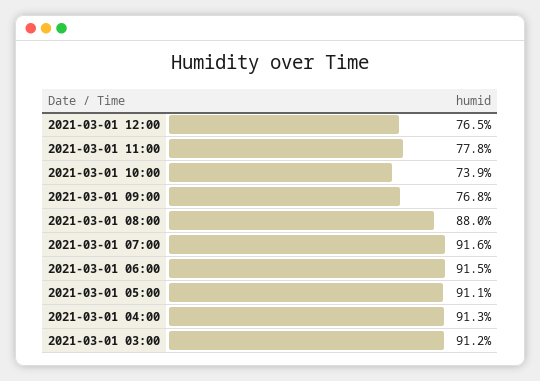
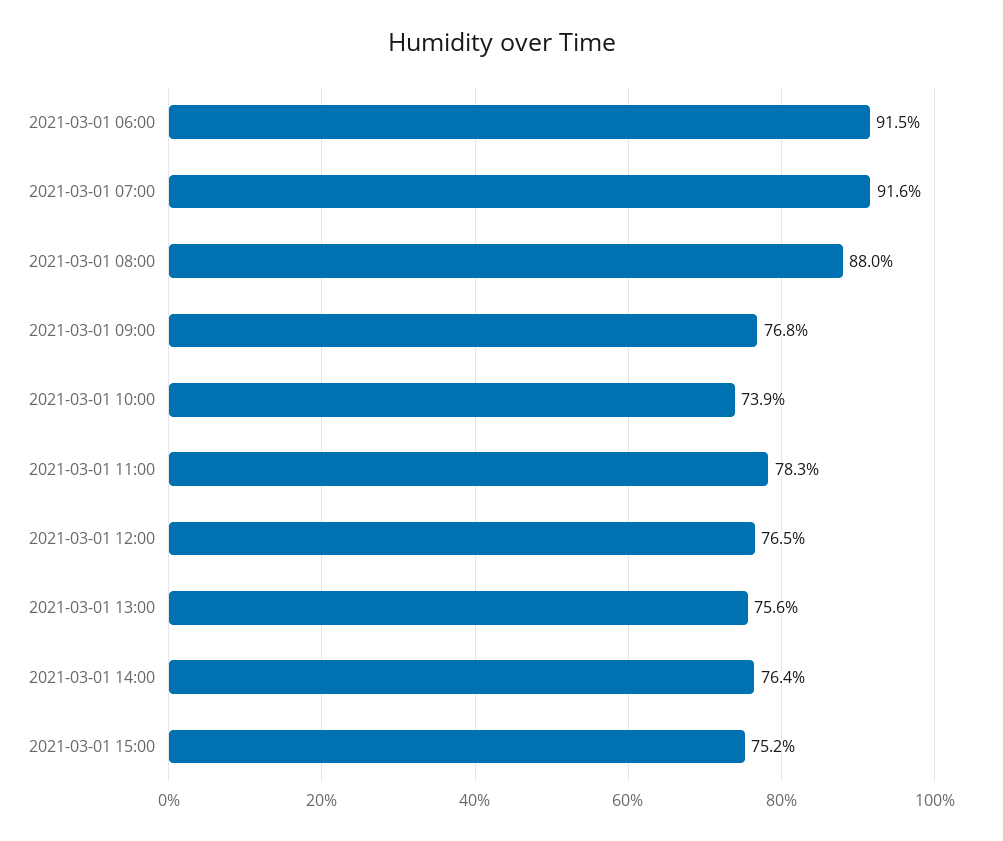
2021-03-01 11:00: 77.8 -> 78.3
2021-03-01 05:00: 91.1 -> none
2021-03-01 04:00: 91.3 -> none
2021-03-01 03:00: 91.2 -> none
2021-03-01 13:00: none -> 75.6
2021-03-01 14:00: none -> 76.4
2021-03-01 15:00: none -> 75.2

